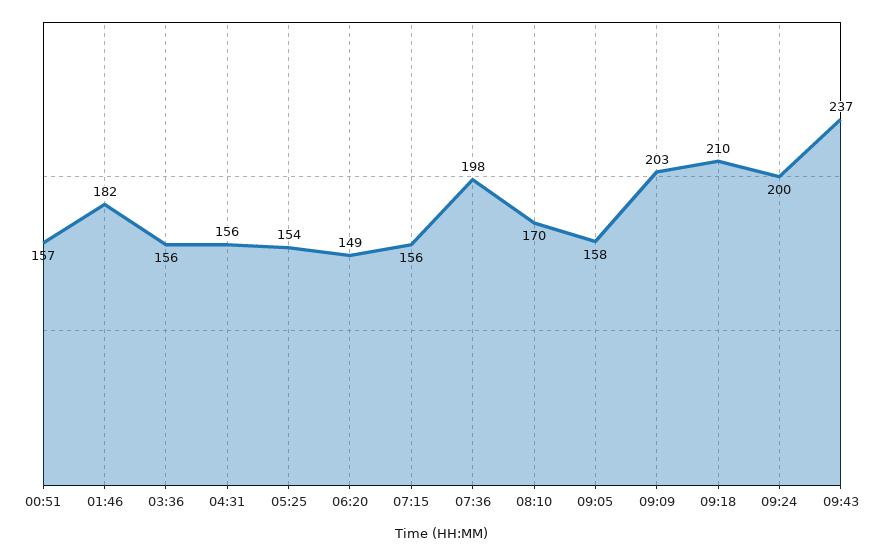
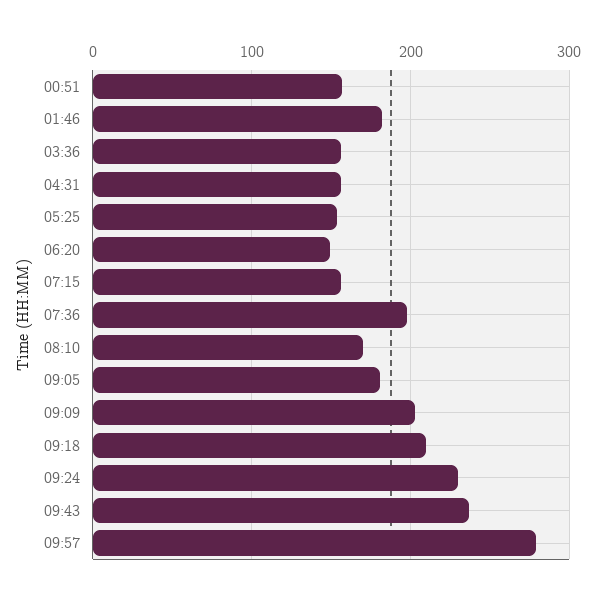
09:05: 158 -> 180
09:24: 200 -> 230
09:57: none -> 280

